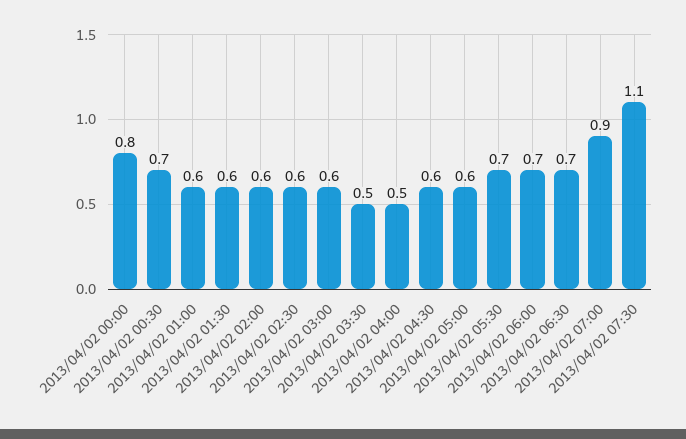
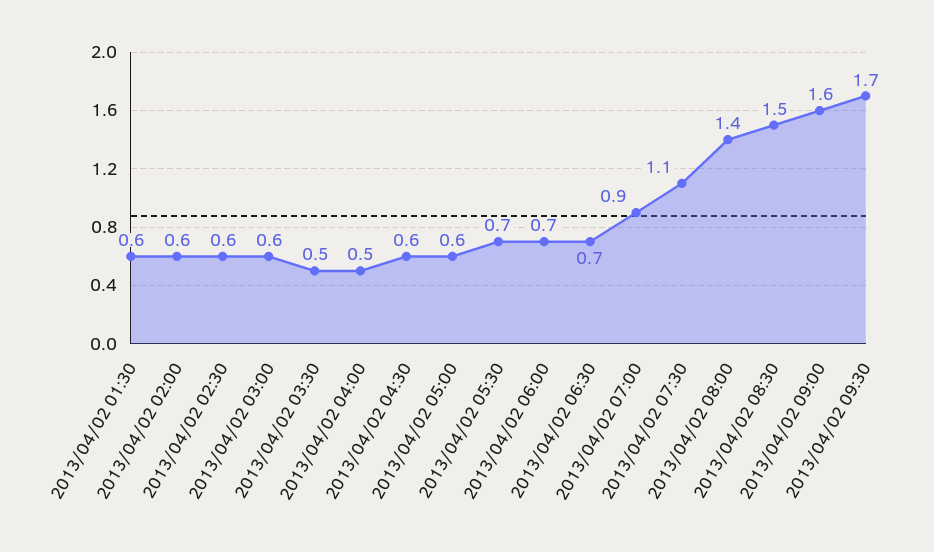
2013/04/02 00:00: 0.8 -> none
2013/04/02 00:30: 0.7 -> none
2013/04/02 01:00: 0.6 -> none
2013/04/02 08:00: none -> 1.4
2013/04/02 08:30: none -> 1.5
2013/04/02 09:00: none -> 1.6
2013/04/02 09:30: none -> 1.7

